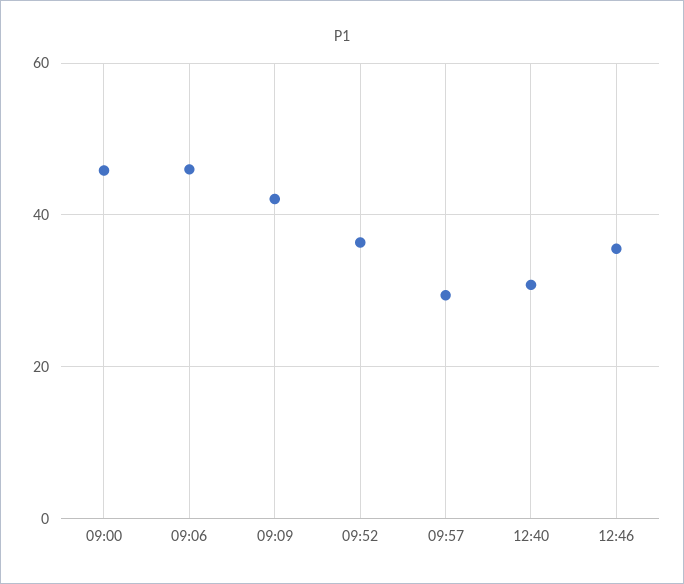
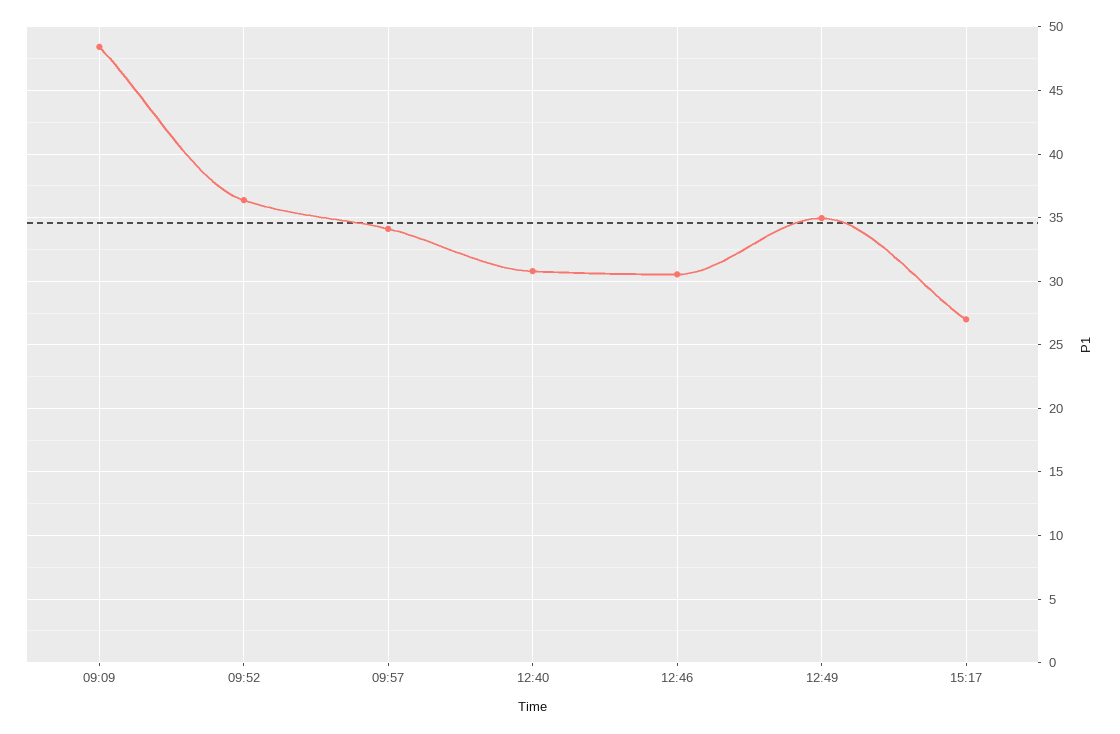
09:00: 46 -> none
09:06: 46 -> none
09:09: 42 -> 48.5
09:57: 30 -> 34
12:46: 36 -> 30.5
12:49: none -> 35
15:17: none -> 27

